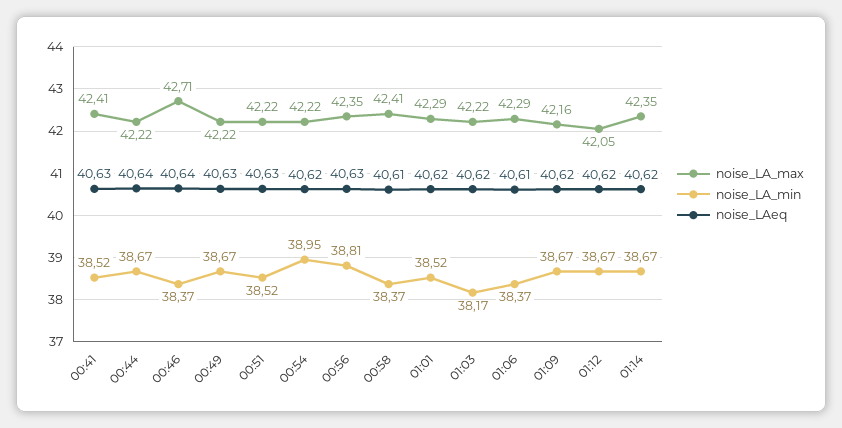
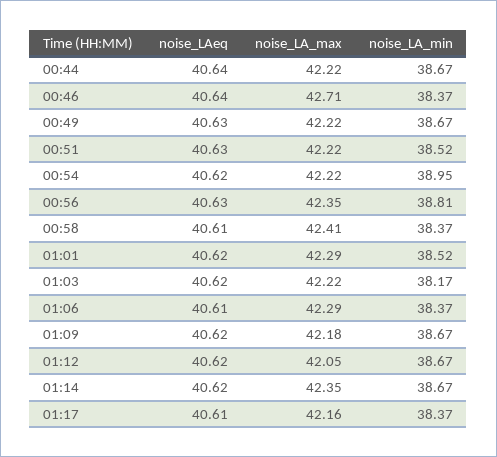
noise_LA_max, 00:41: 42.41 -> none
noise_LA_min, 00:41: 38.52 -> none
noise_LAeq, 00:41: 40.63 -> none
noise_LA_max, 01:09: 42.16 -> 42.18
noise_LAeq, 01:17: none -> 40.61
noise_LA_max, 01:17: none -> 42.16
noise_LA_min, 01:17: none -> 38.37

